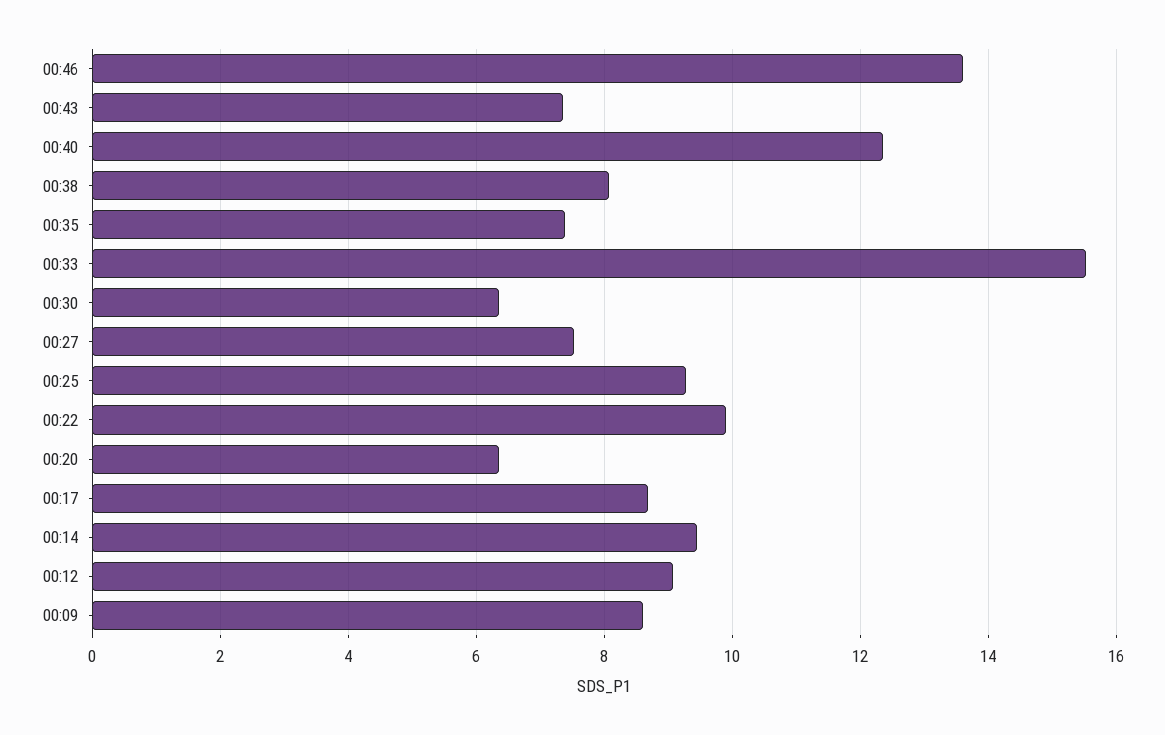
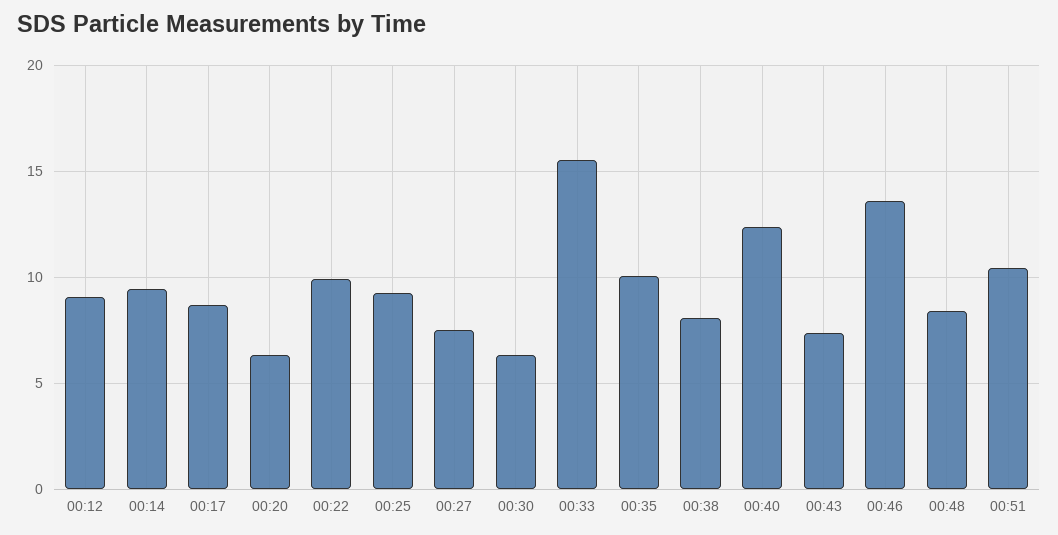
00:35: 7.4 -> 10
00:09: 8.6 -> none
00:48: none -> 8.5
00:51: none -> 10.5

